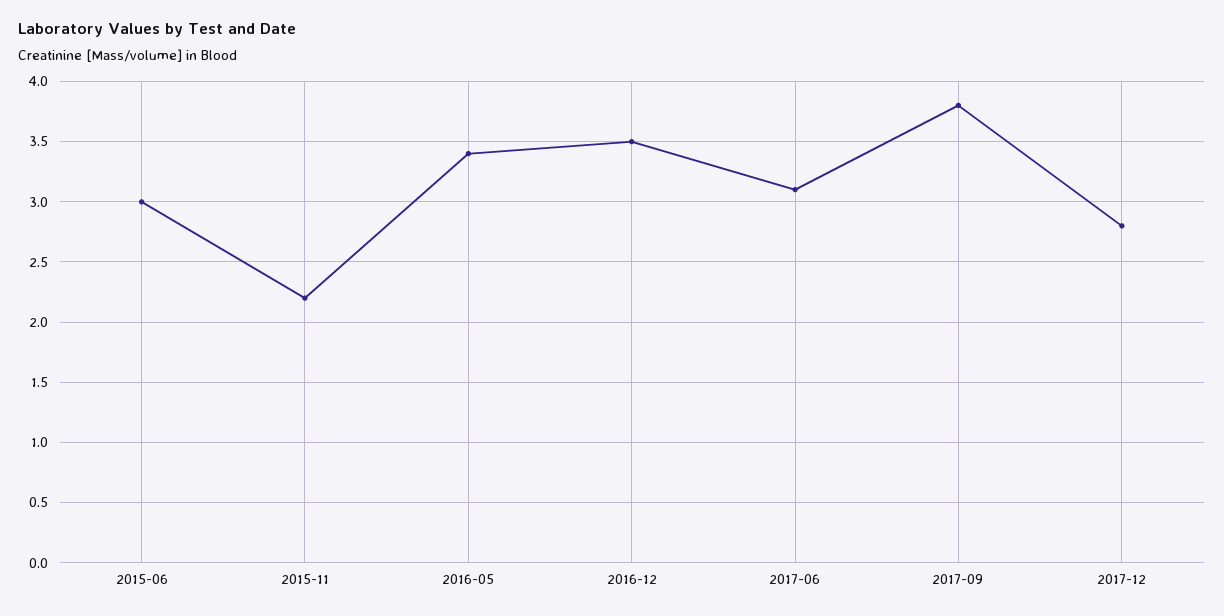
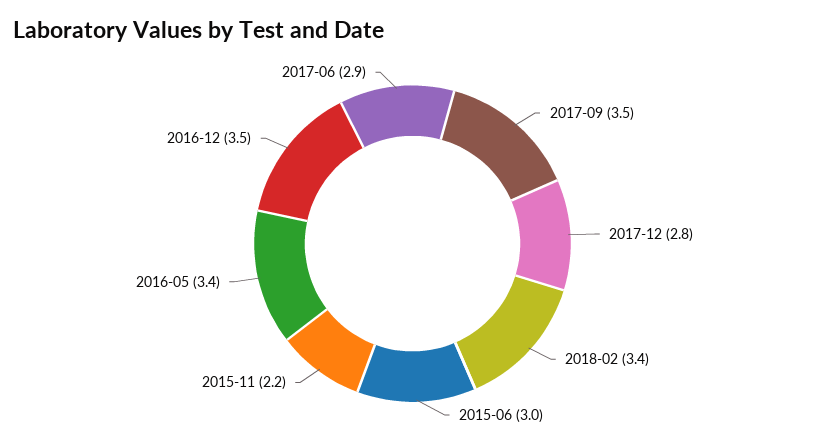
2017-06: 3.1 -> 2.9
2017-09: 3.8 -> 3.5
2018-02: none -> 3.4

